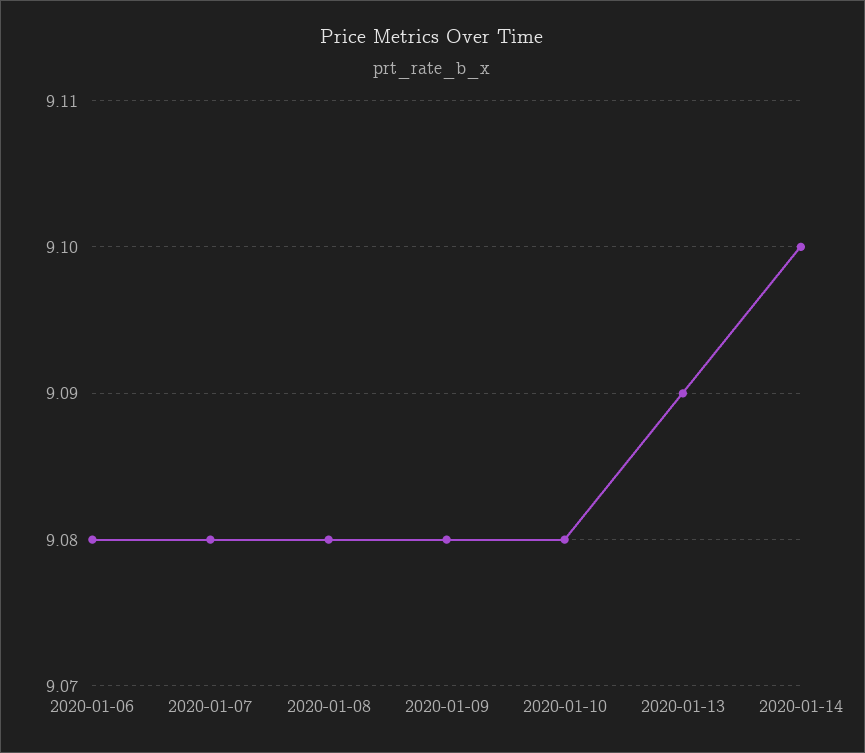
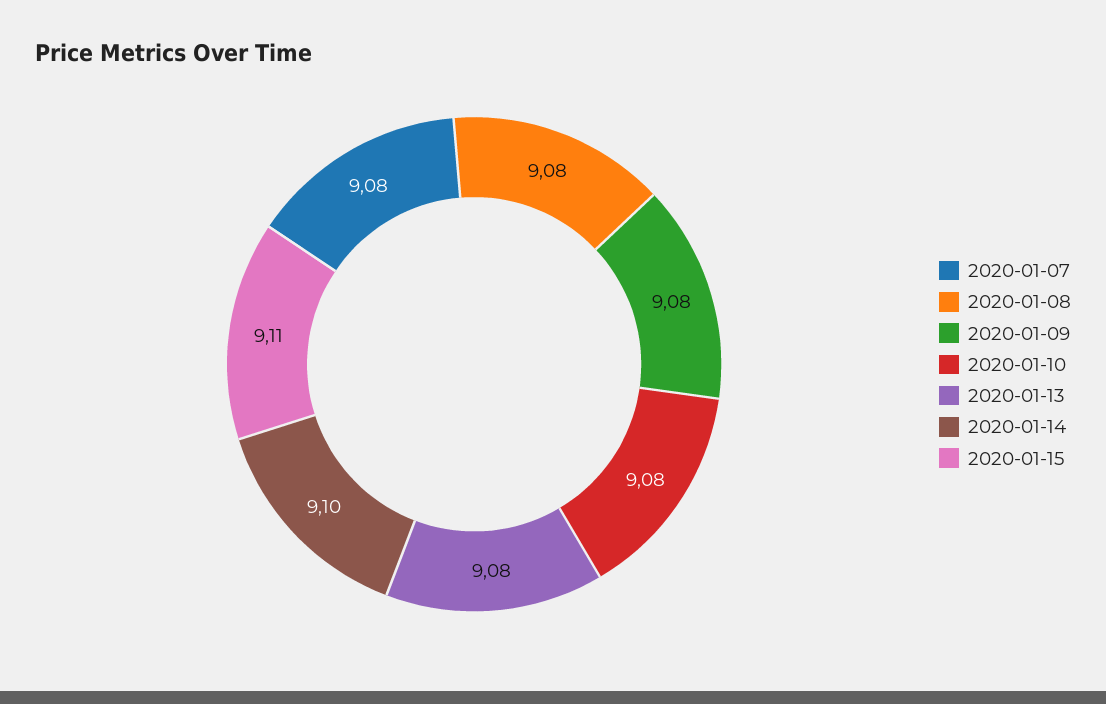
2020-01-06: 9.08 -> none
2020-01-13: 9.09 -> 9.08
2020-01-15: none -> 9.11

